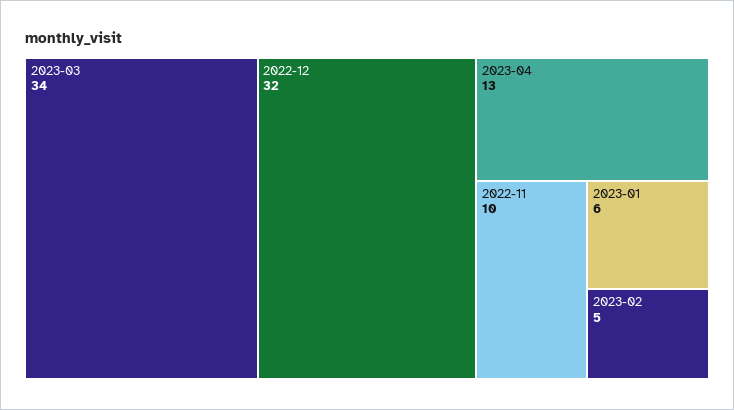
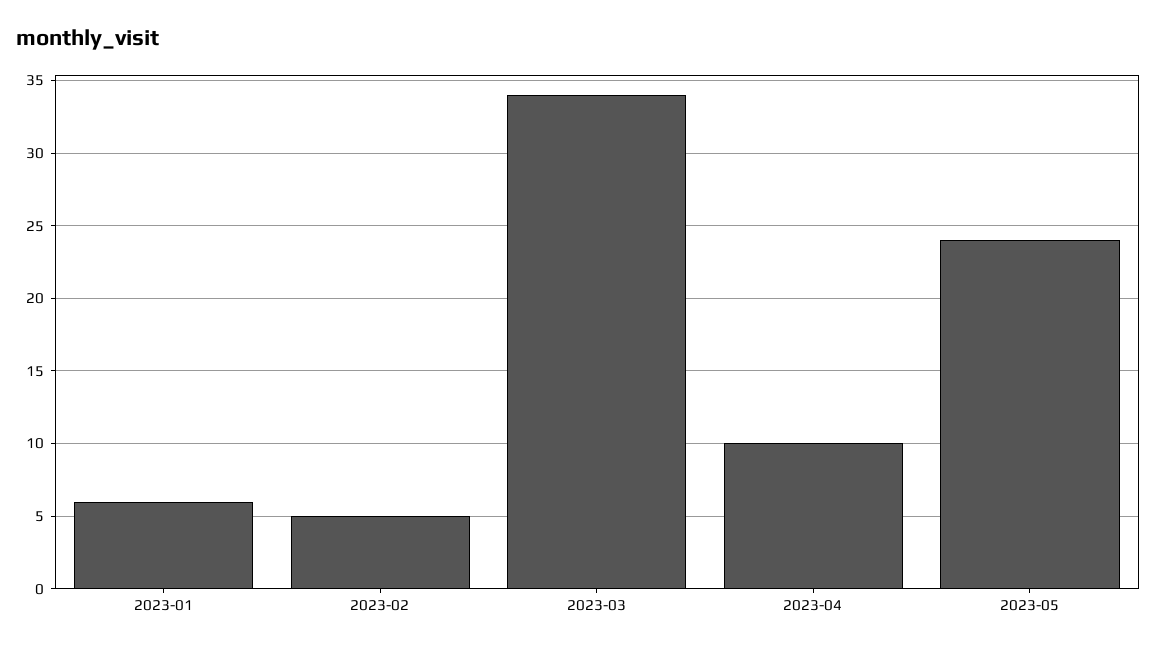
2022-12: 32 -> none
2023-04: 13 -> 10
2022-11: 10 -> none
2023-05: none -> 24

